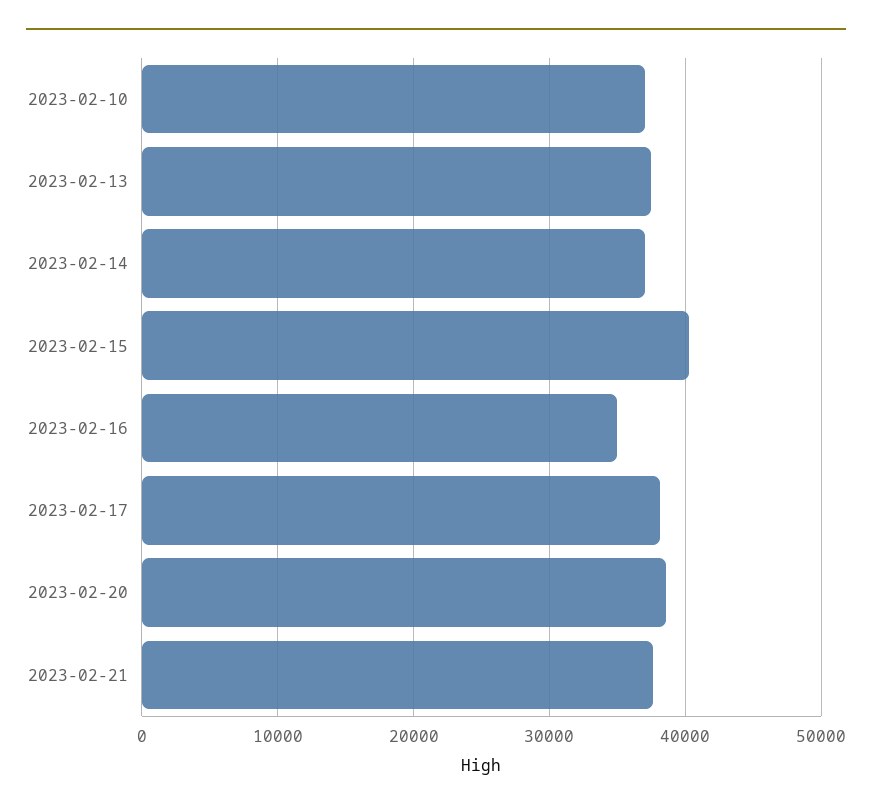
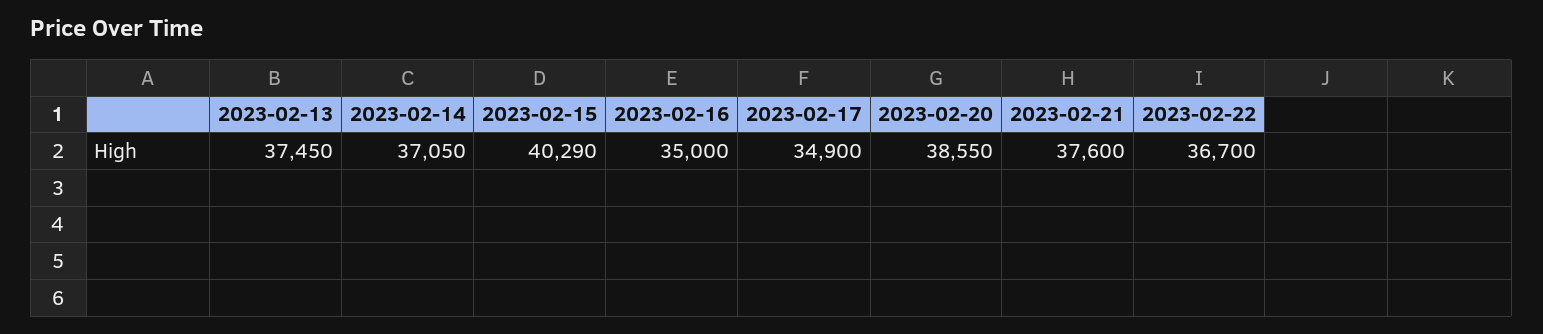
2023-02-10: 37000 -> none
2023-02-17: 38000 -> 34900
2023-02-22: none -> 36700

